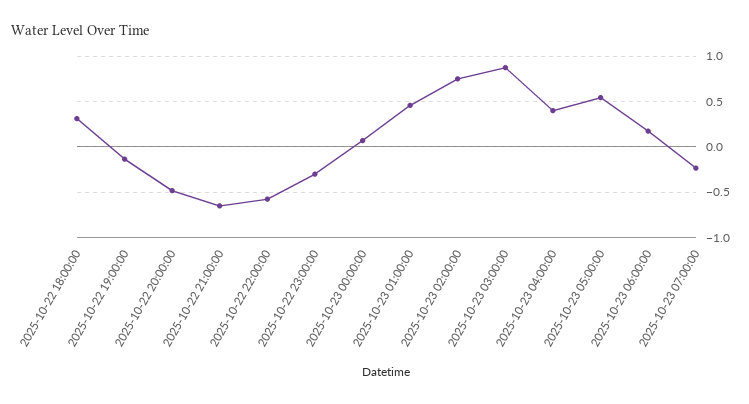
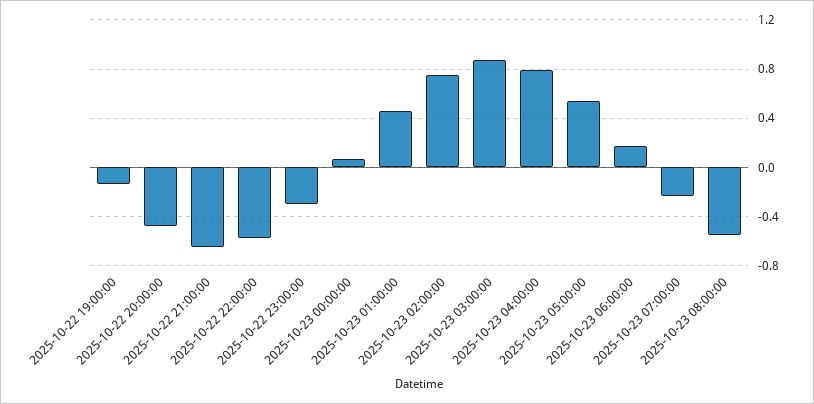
2025-10-22 18:00:00: 0.3 -> none
2025-10-23 04:00:00: 0.4 -> 0.8
2025-10-23 08:00:00: none -> -0.55

